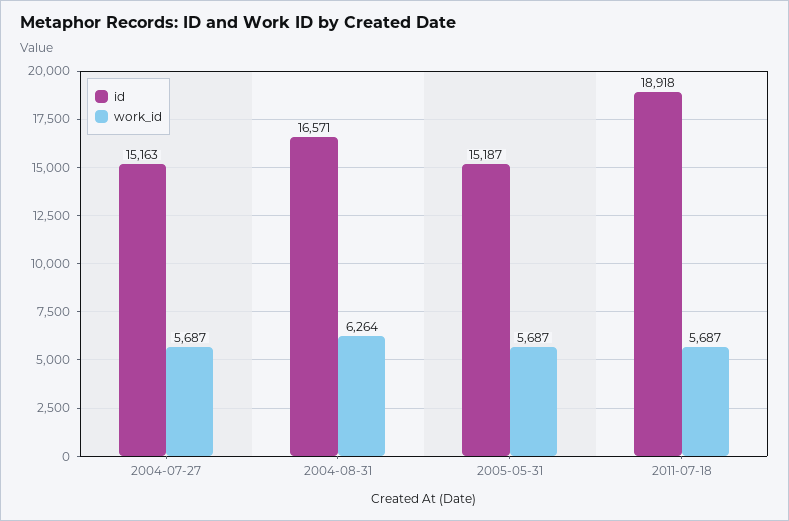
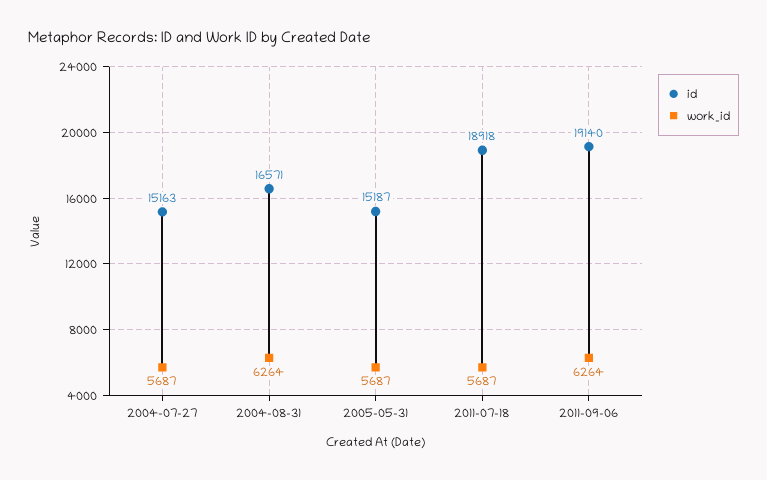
id, 2011-09-06: none -> 19140
work_id, 2011-09-06: none -> 6264

